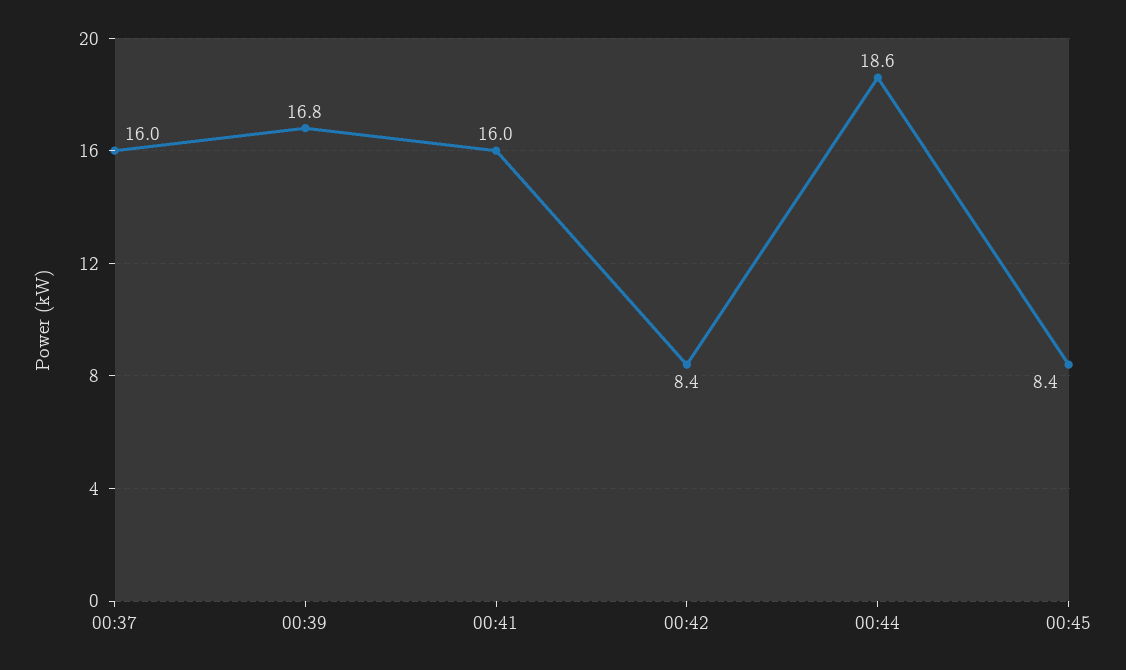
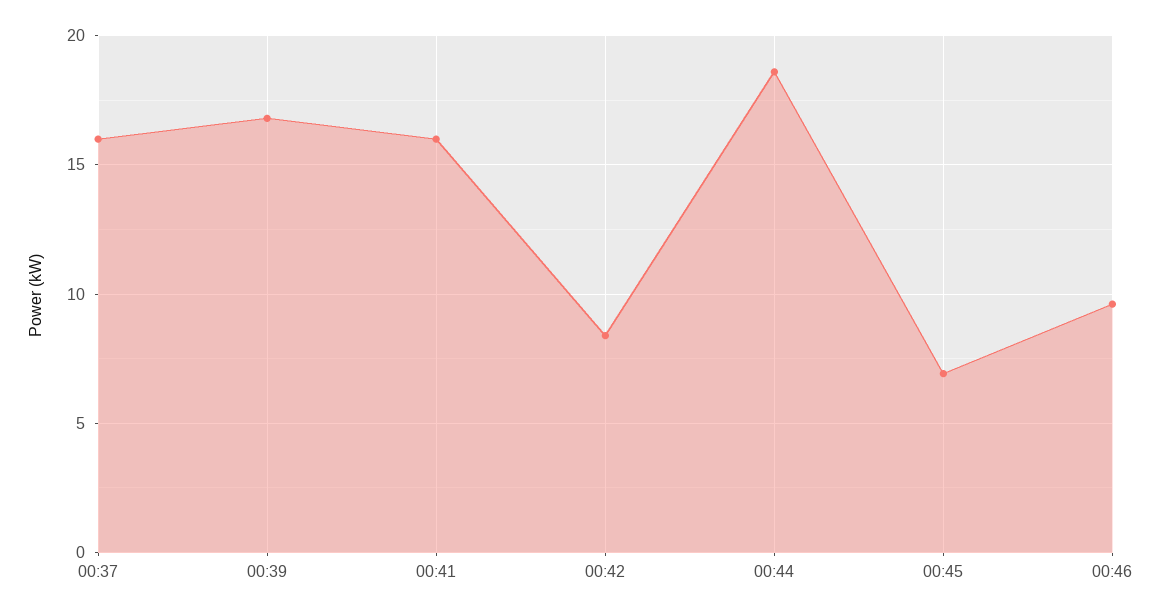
00:45: 8.4 -> 7
00:46: none -> 9.5

